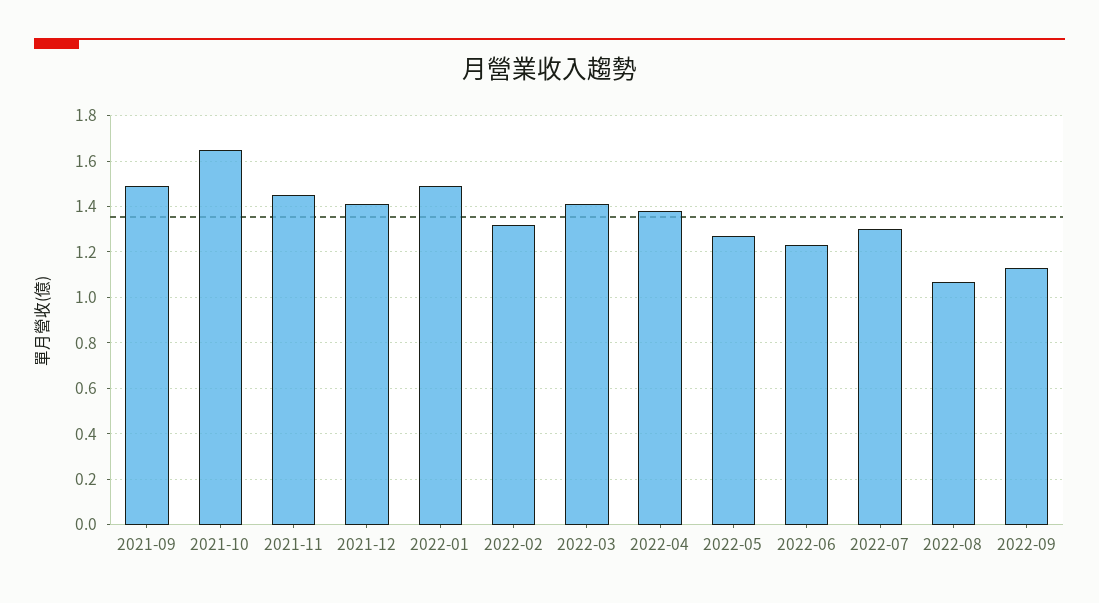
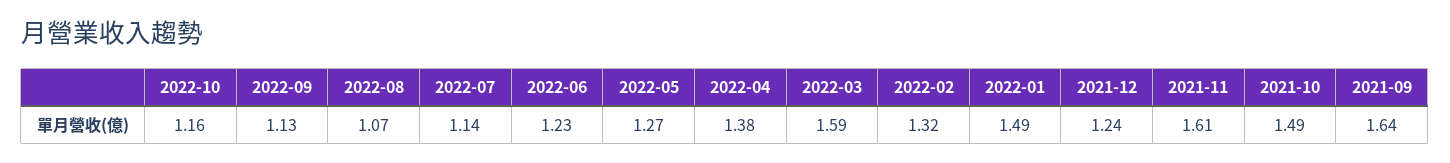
2021-09: 1.5 -> 1.64
2021-10: 1.65 -> 1.49
2021-11: 1.45 -> 1.61
2021-12: 1.4 -> 1.24
2022-03: 1.4 -> 1.59
2022-07: 1.3 -> 1.14
2022-10: none -> 1.16

